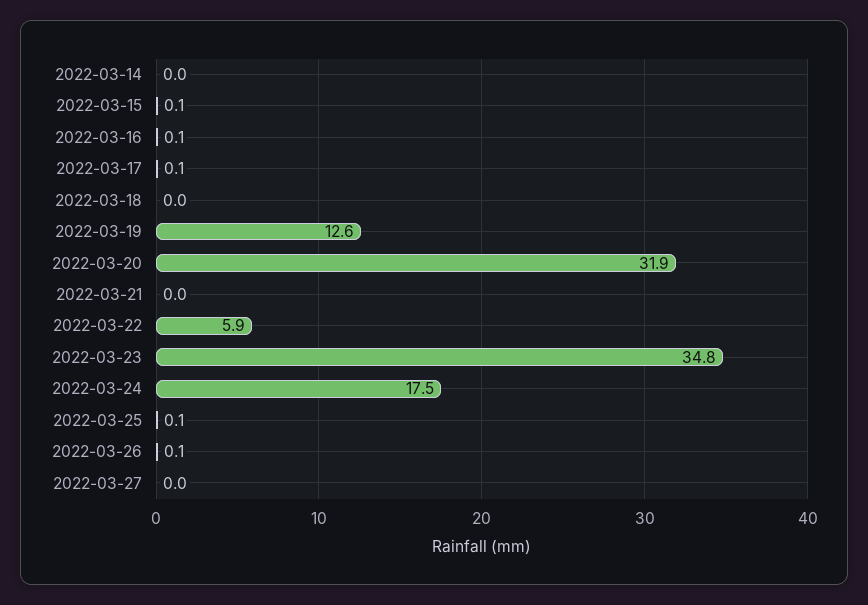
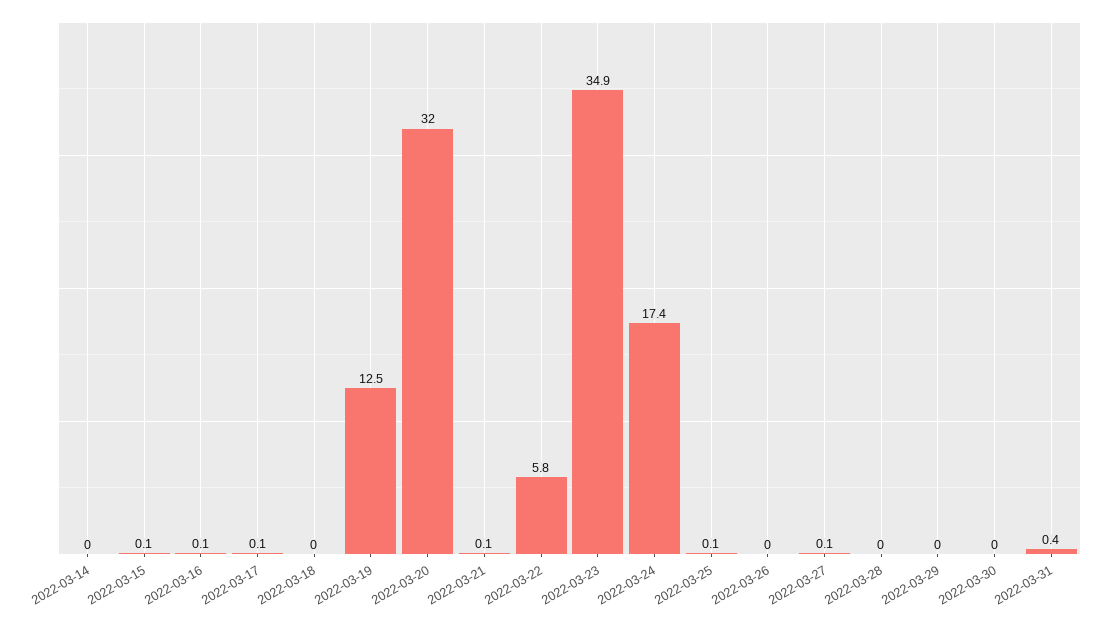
2022-03-19: 12.6 -> 12.5
2022-03-20: 31.9 -> 32
2022-03-21: 0 -> 0.1
2022-03-22: 5.9 -> 5.8
2022-03-23: 34.8 -> 34.9
2022-03-24: 17.5 -> 17.4
2022-03-26: 0.1 -> 0
2022-03-27: 0 -> 0.1
2022-03-28: none -> 0
2022-03-29: none -> 0
2022-03-30: none -> 0
2022-03-31: none -> 0.4

